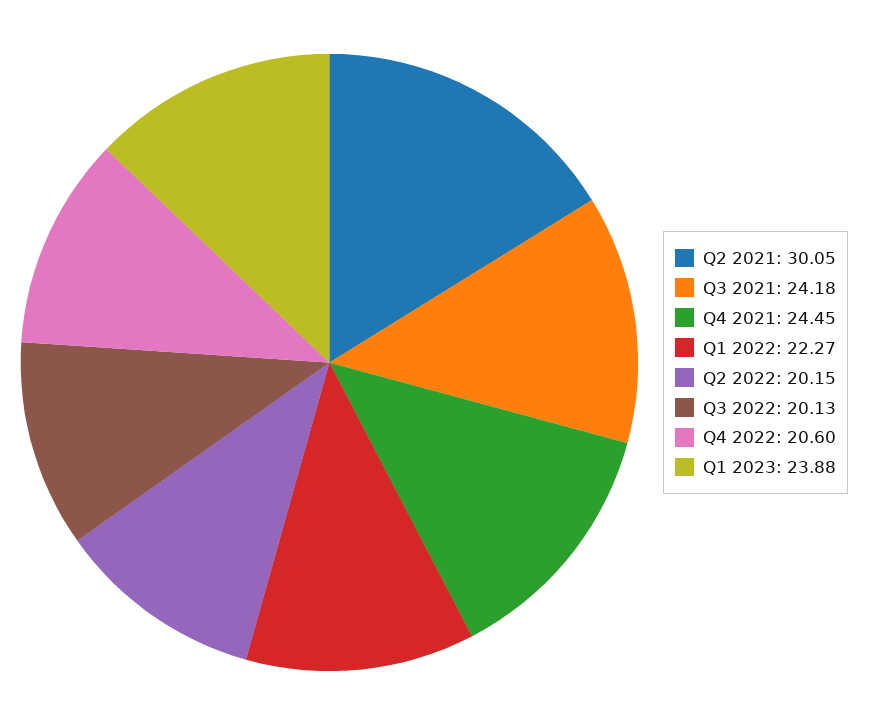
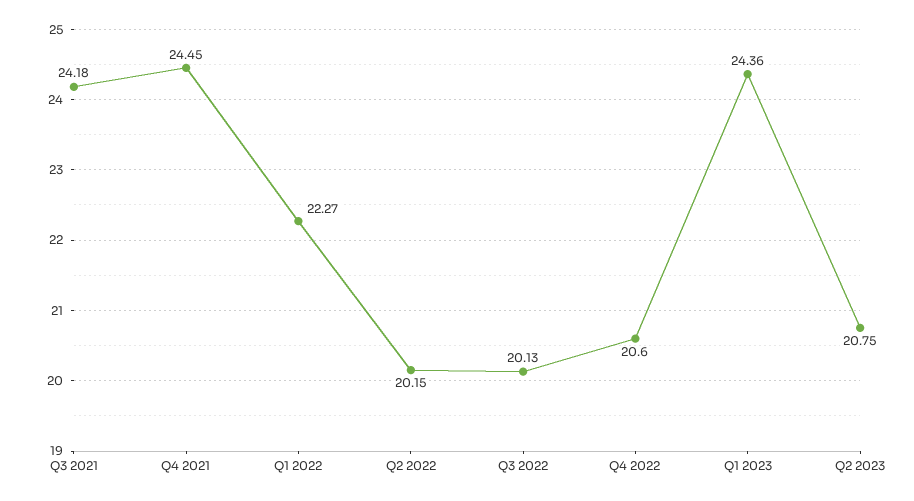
Q2 2021: 30.05 -> none
Q1 2023: 23.88 -> 24.36
Q2 2023: none -> 20.75

